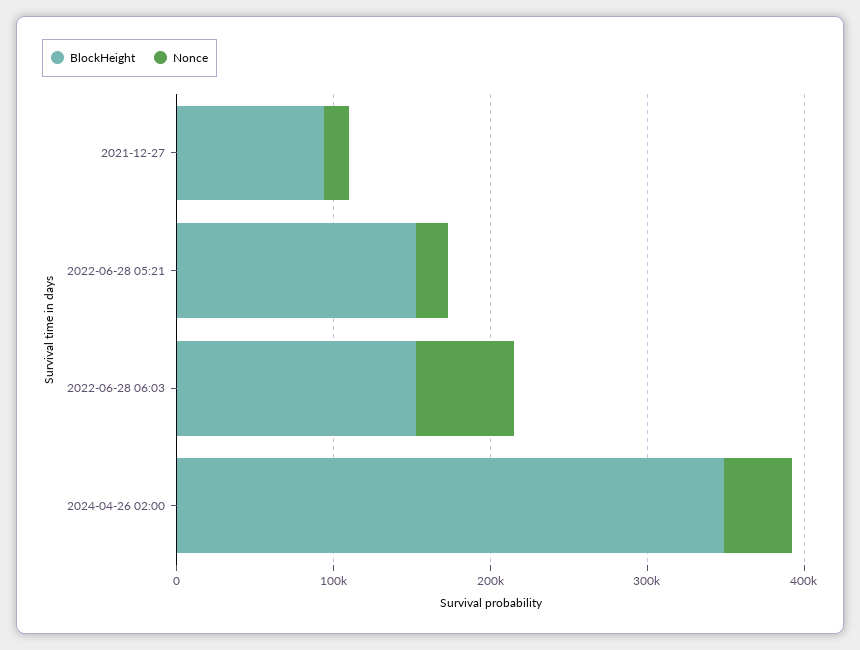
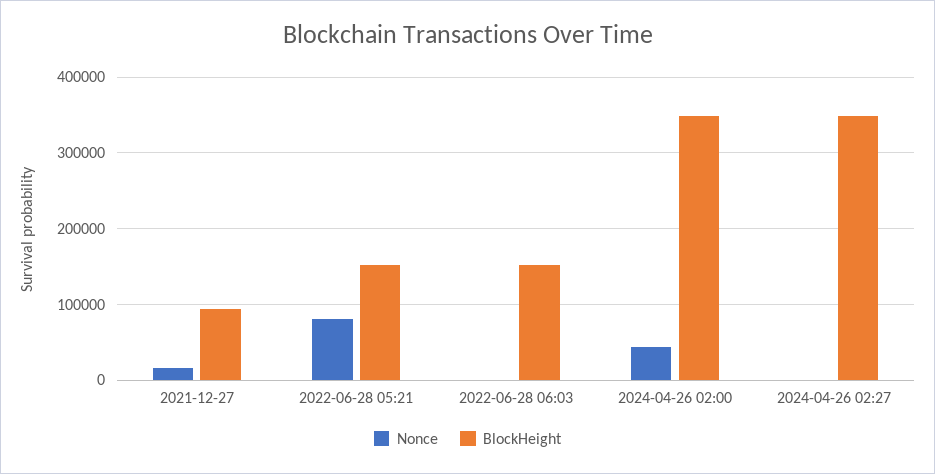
Nonce, 2022-06-28 05:21: 20000 -> 80000
Nonce, 2022-06-28 06:03: 60000 -> 0
Nonce, 2024-04-26 02:27: none -> 0
BlockHeight, 2024-04-26 02:27: none -> 350000

